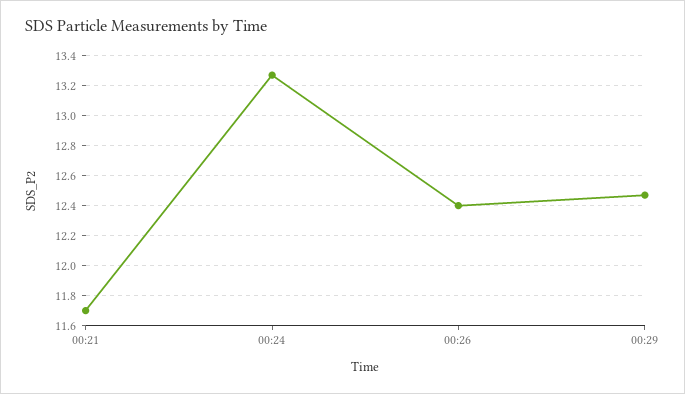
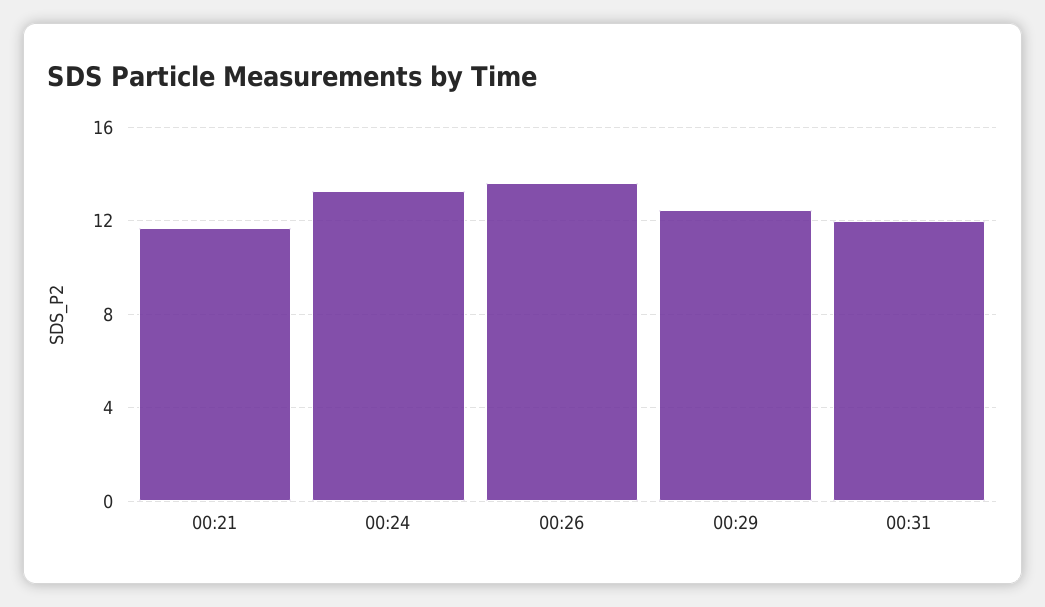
00:26: 12.4 -> 13.5
00:31: none -> 12

